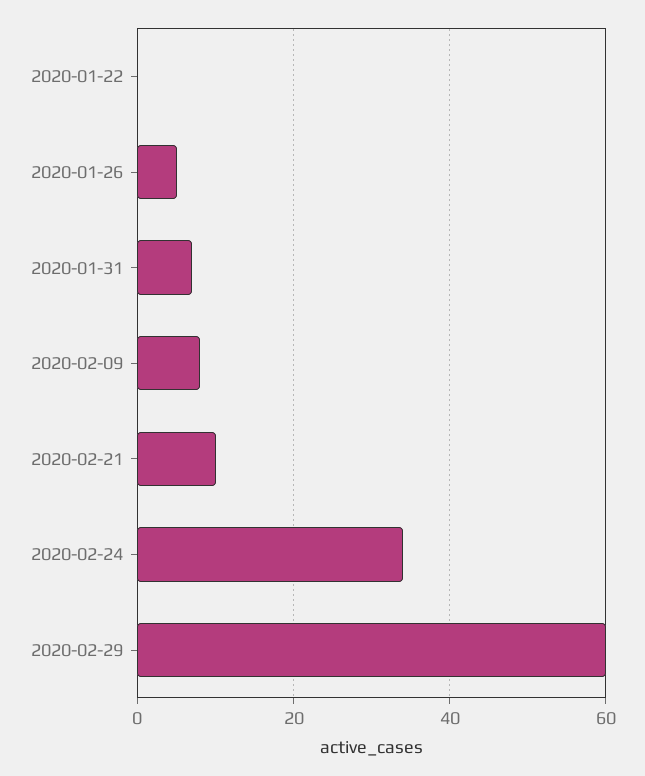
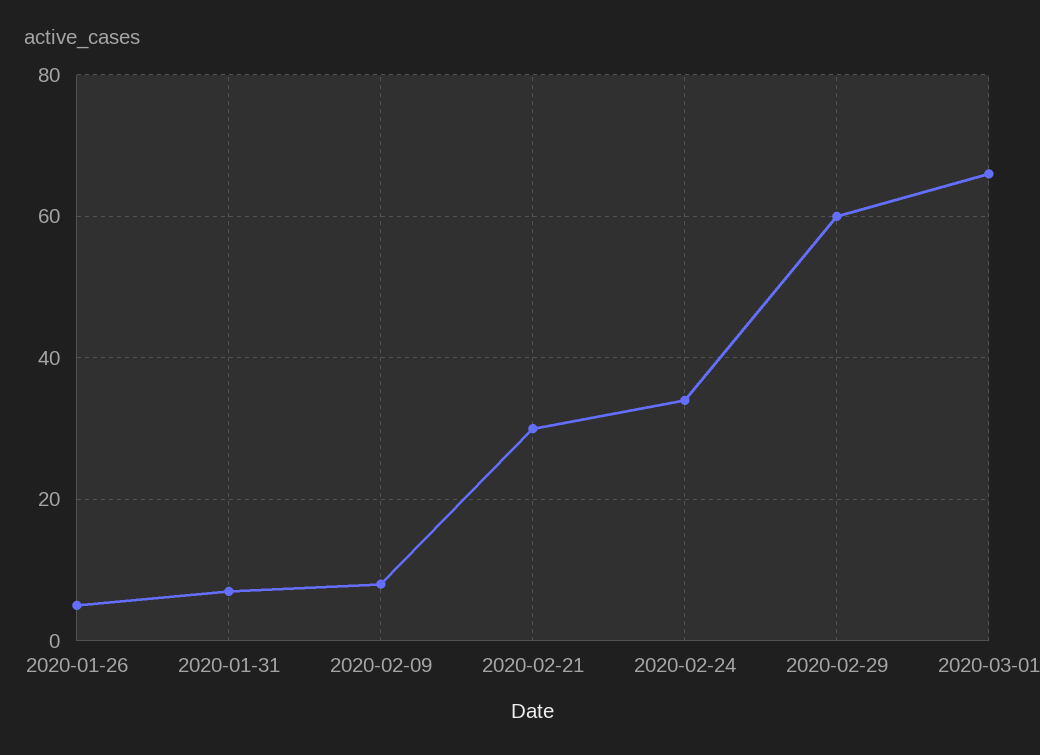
2020-01-22: 0 -> none
2020-02-21: 10 -> 30
2020-03-01: none -> 65

